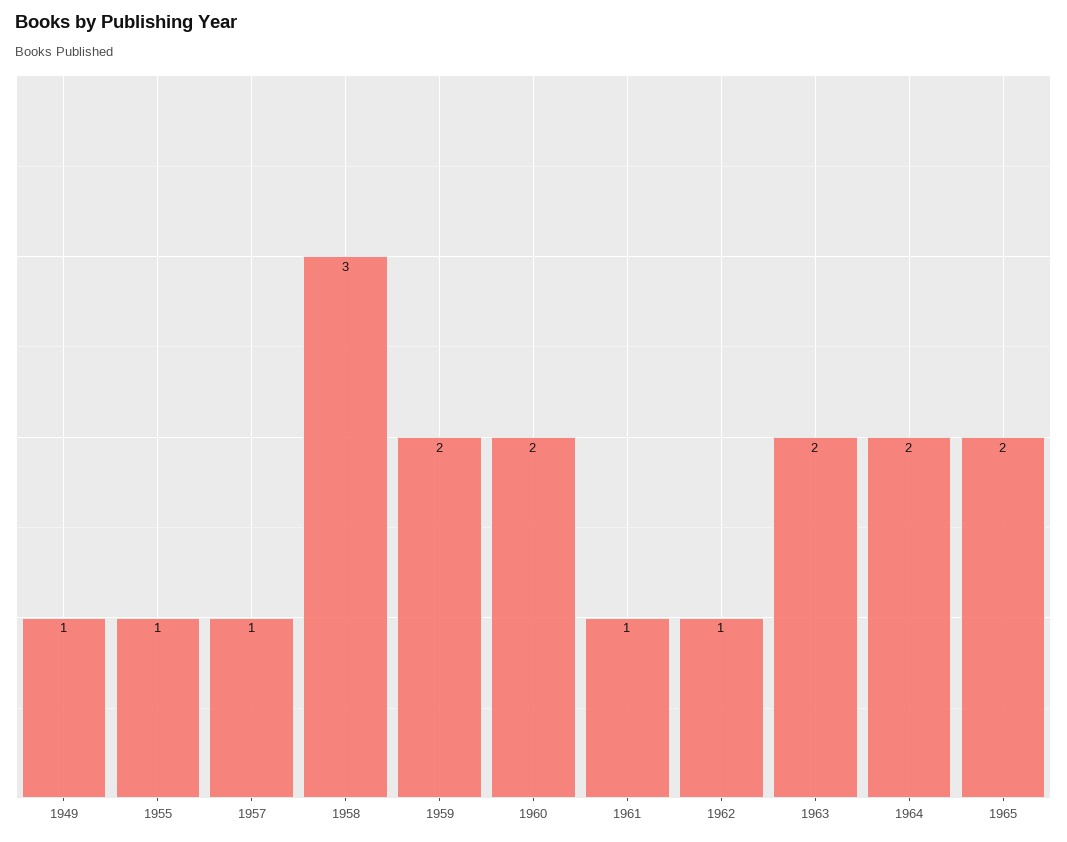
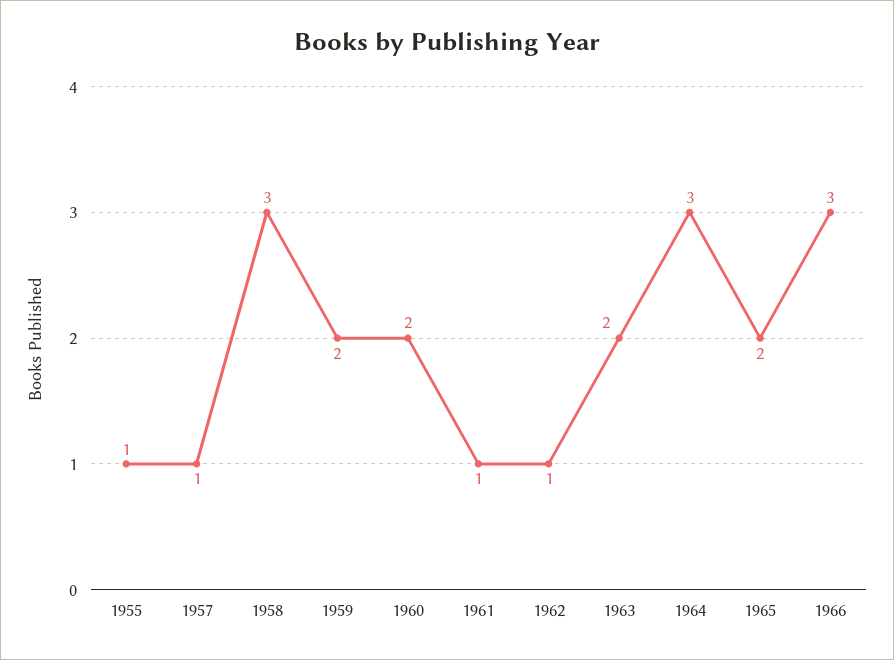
1949: 1 -> none
1964: 2 -> 3
1966: none -> 3

